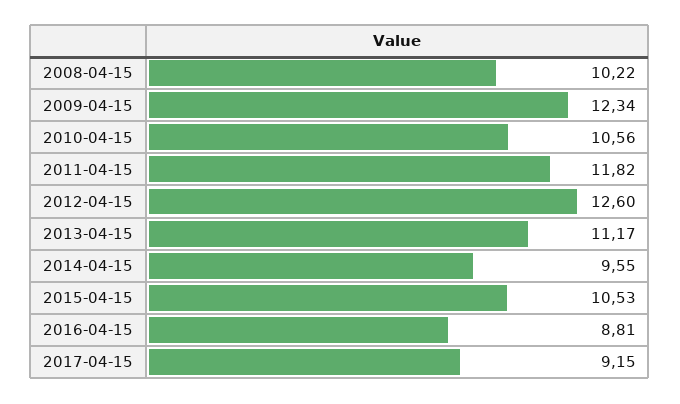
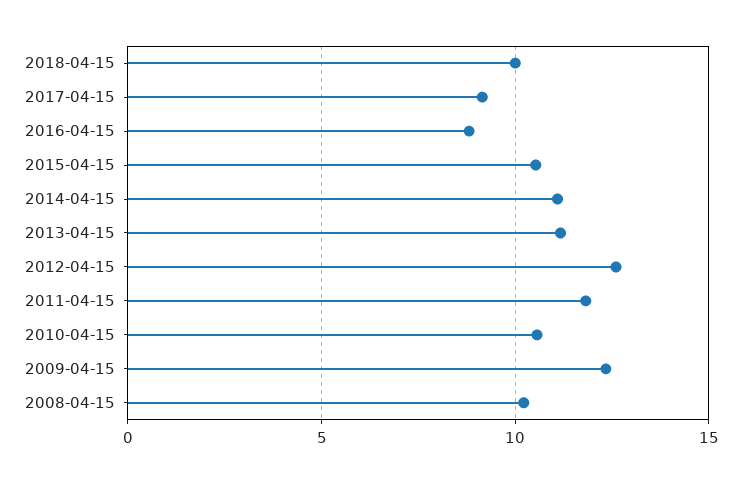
2014-04-15: 9.55 -> 11
2018-04-15: none -> 10

